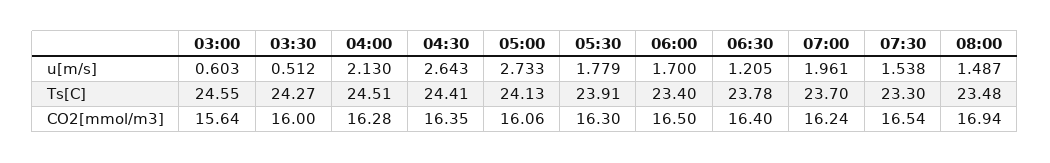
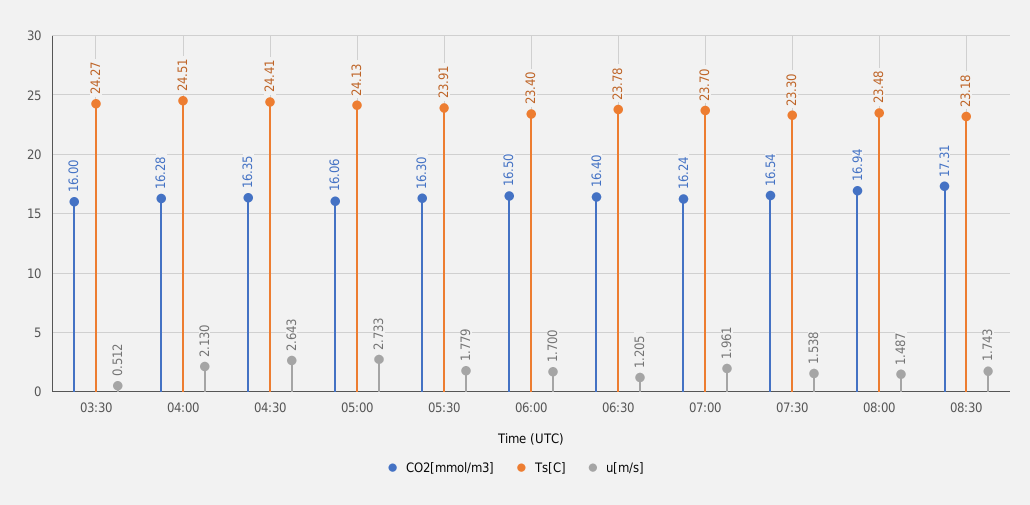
u[m/s], 03:00: 0.603 -> none
Ts[C], 03:00: 24.55 -> none
CO2[mmol/m3], 03:00: 15.64 -> none
CO2[mmol/m3], 08:30: none -> 17.31
Ts[C], 08:30: none -> 23.18
u[m/s], 08:30: none -> 1.743

